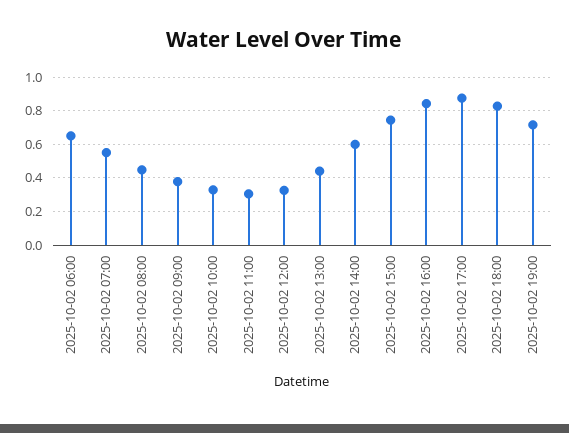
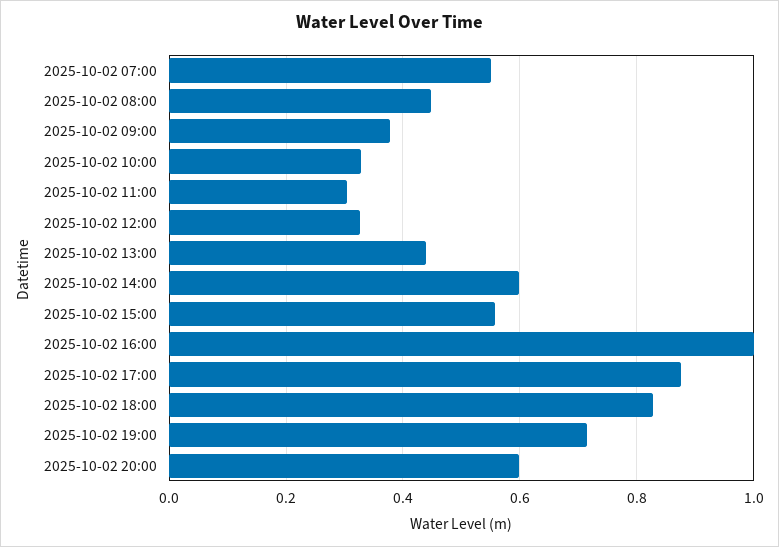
2025-10-02 06:00: 0.65 -> none
2025-10-02 15:00: 0.75 -> 0.56
2025-10-02 16:00: 0.85 -> 1
2025-10-02 20:00: none -> 0.6

